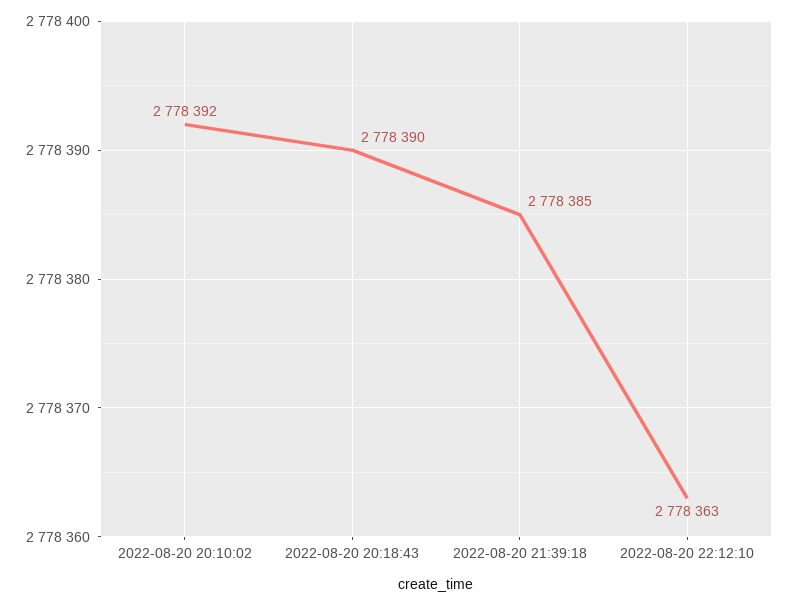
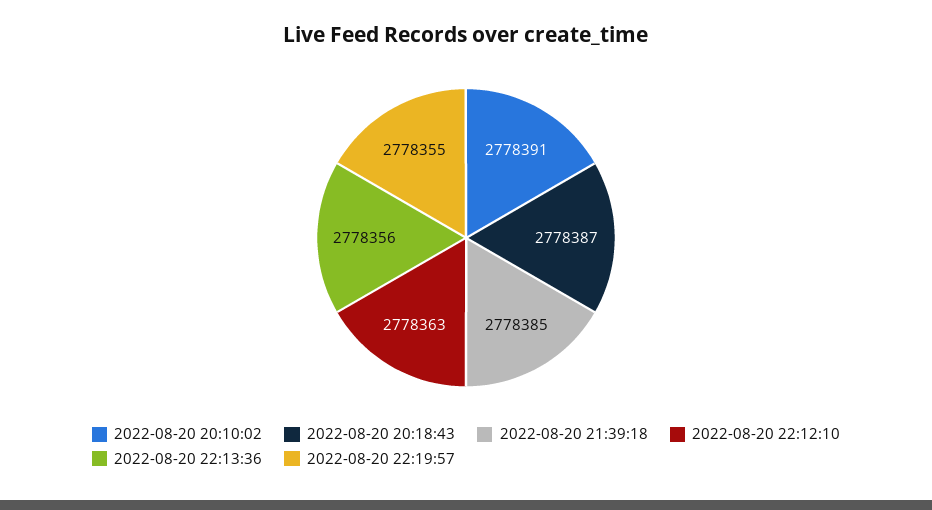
2022-08-20 20:10:02: 2778392 -> 2778391
2022-08-20 20:18:43: 2778390 -> 2778387
2022-08-20 22:13:36: none -> 2778356
2022-08-20 22:19:57: none -> 2778355

